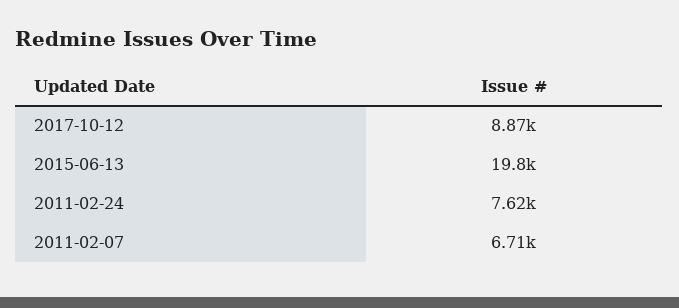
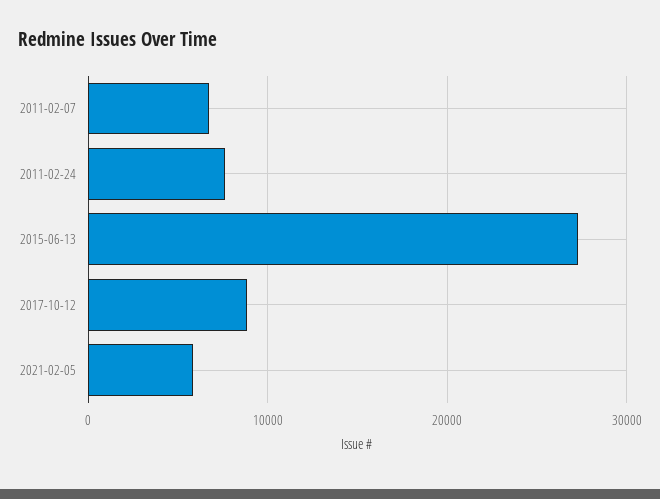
2015-06-13: 19800 -> 27000
2021-02-05: none -> 6000

